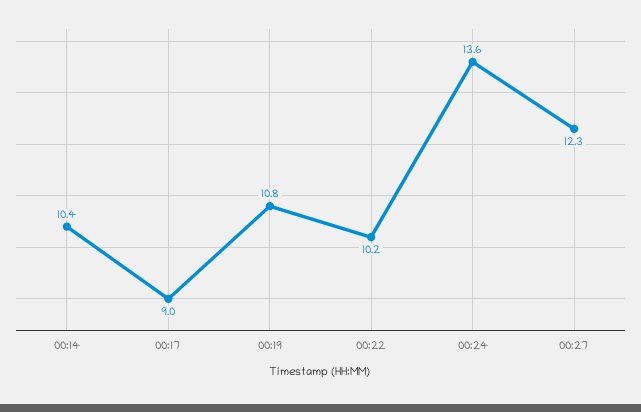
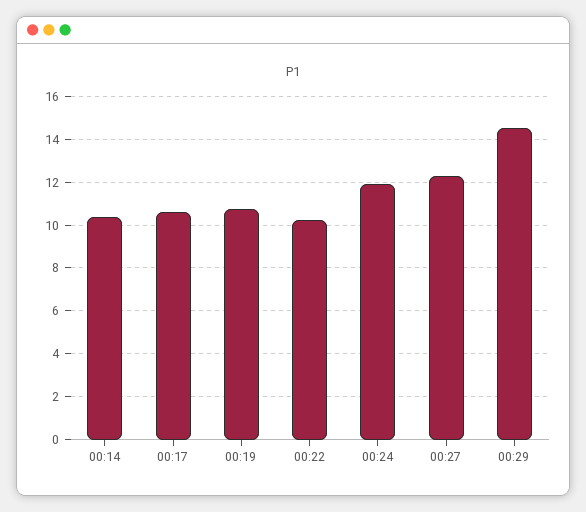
00:17: 9 -> 10.5
00:24: 13.6 -> 12
00:29: none -> 14.5

